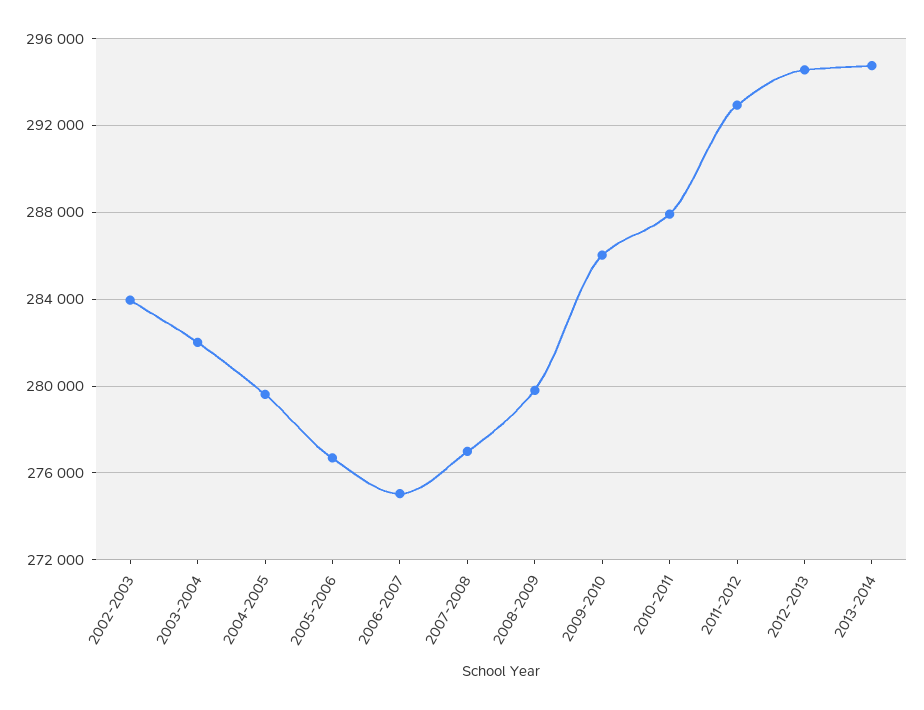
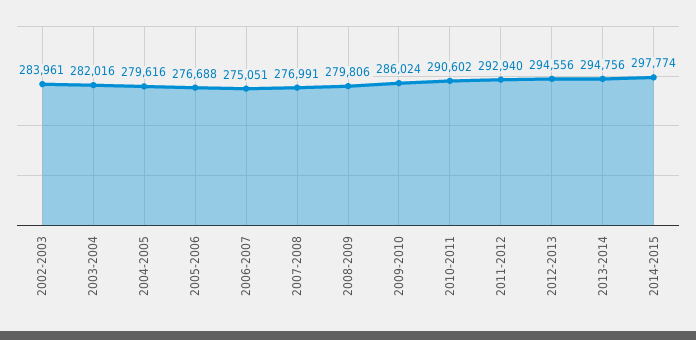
2010-2011: 288000 -> 290602
2014-2015: none -> 297774

